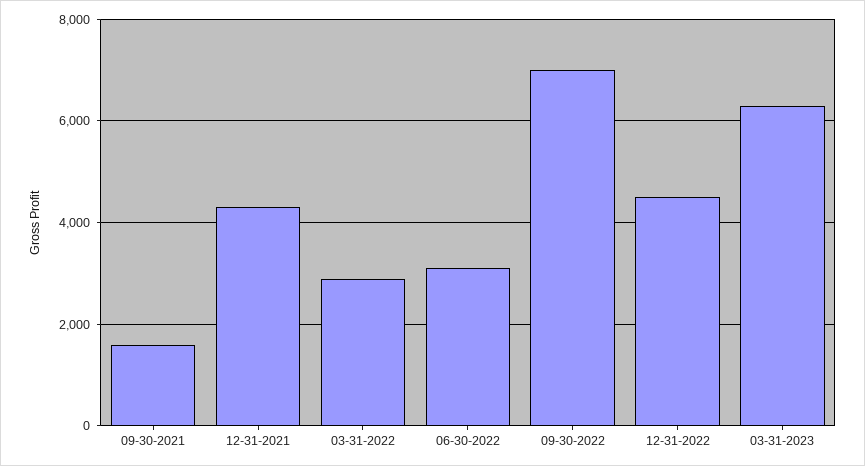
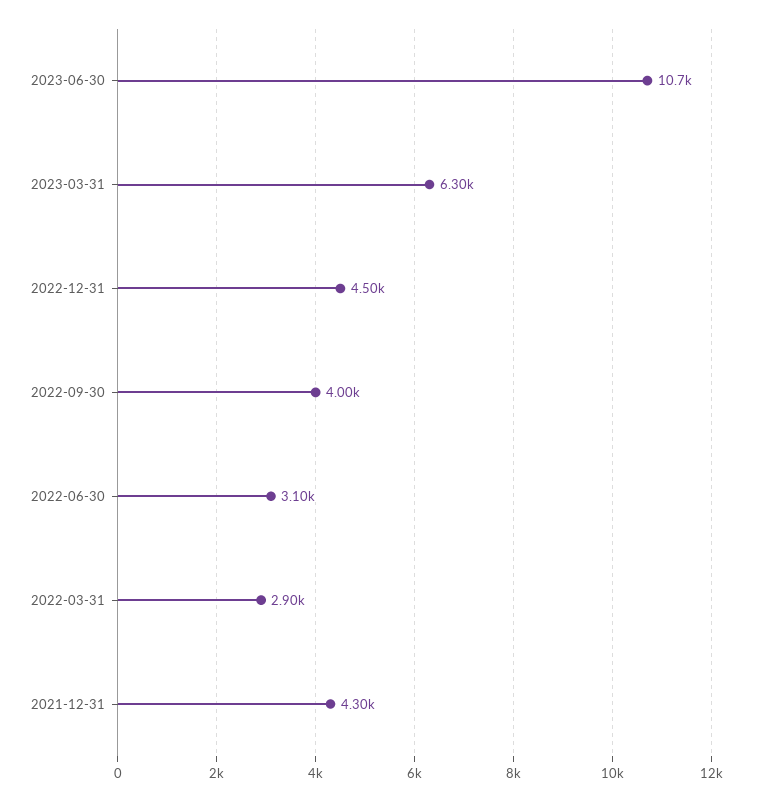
09-30-2021: 1600 -> none
09-30-2022: 7000 -> 4000
2023-06-30: none -> 10700

